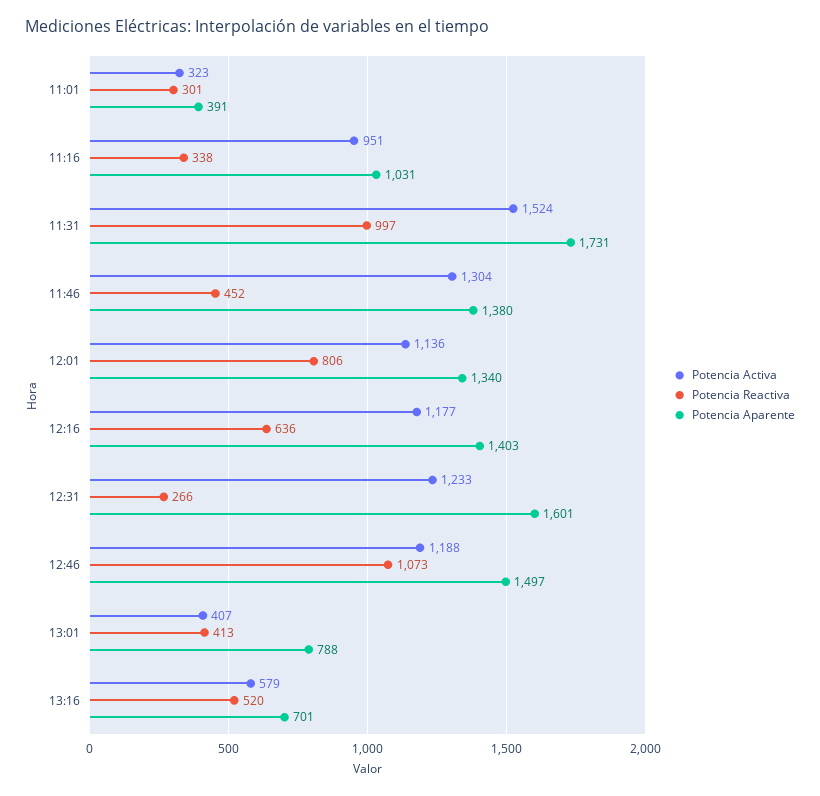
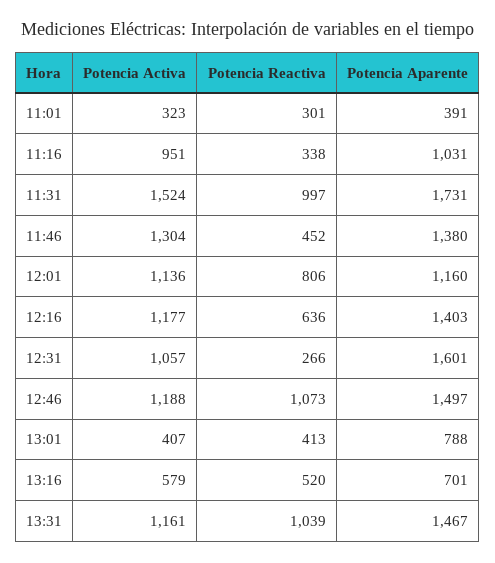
Potencia Aparente, 12:01: 1340 -> 1160
Potencia Activa, 12:31: 1233 -> 1057
Potencia Activa, 13:31: none -> 1161
Potencia Reactiva, 13:31: none -> 1039
Potencia Aparente, 13:31: none -> 1467

